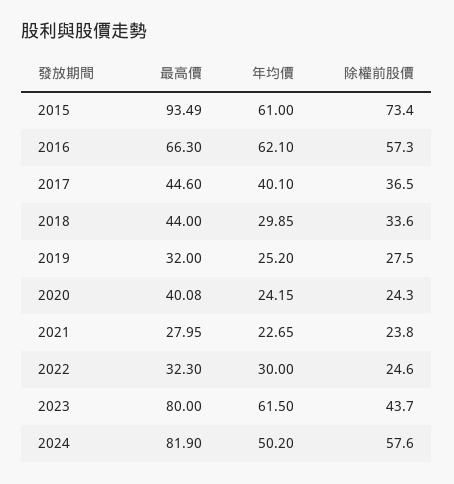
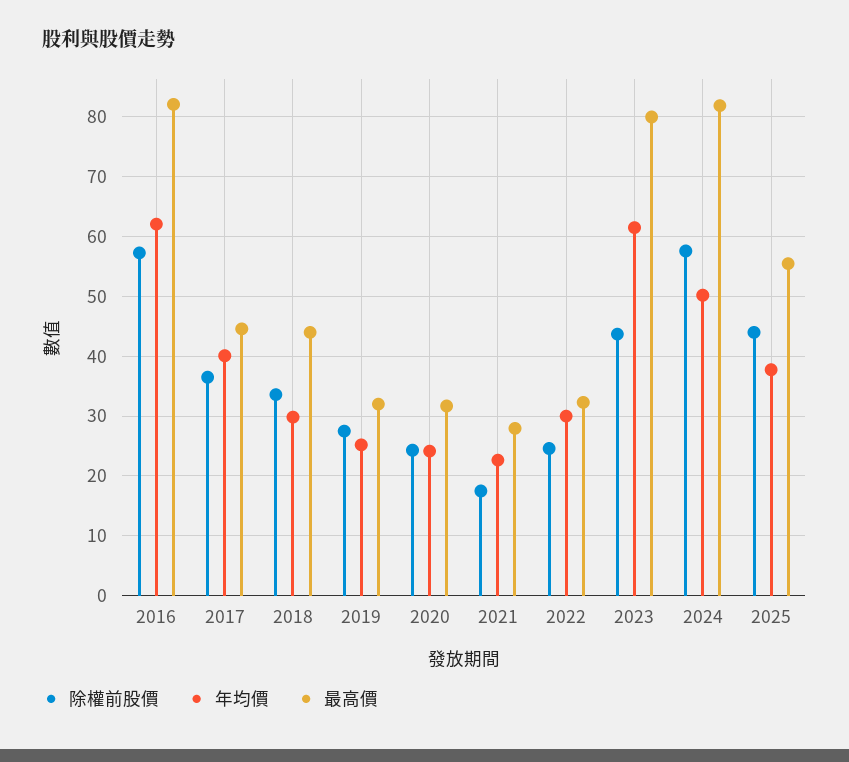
最高價, 2015: 93.49 -> none
年均價, 2015: 61 -> none
除權前股價, 2015: 73.4 -> none
最高價, 2016: 66.3 -> 82
最高價, 2020: 40.08 -> 32
除權前股價, 2021: 23.8 -> 18
除權前股價, 2025: none -> 44
年均價, 2025: none -> 38
最高價, 2025: none -> 56

